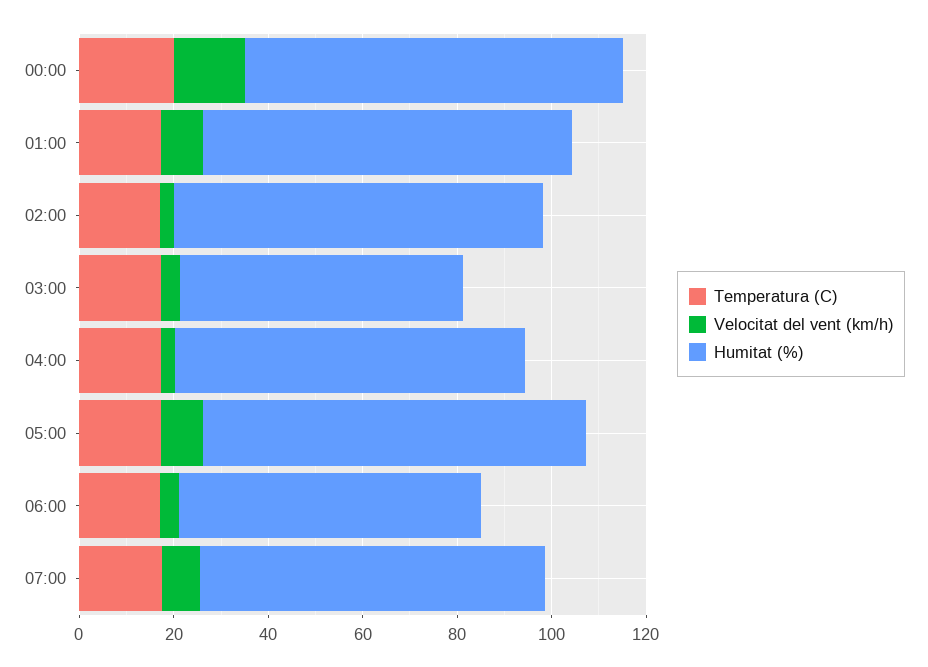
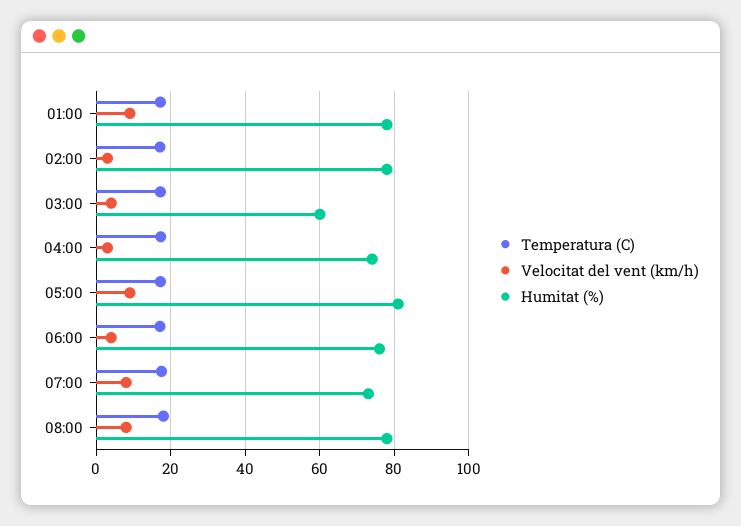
Temperatura (C), 00:00: 20 -> none
Velocitat del vent (km/h), 00:00: 15 -> none
Humitat (%), 00:00: 80 -> none
Humitat (%), 06:00: 65 -> 76
Temperatura (C), 08:00: none -> 18
Velocitat del vent (km/h), 08:00: none -> 8
Humitat (%), 08:00: none -> 78

